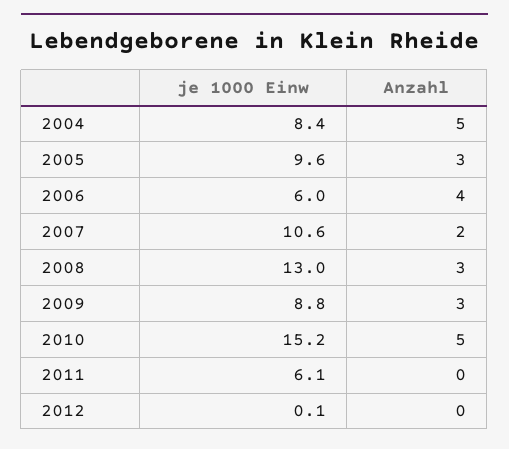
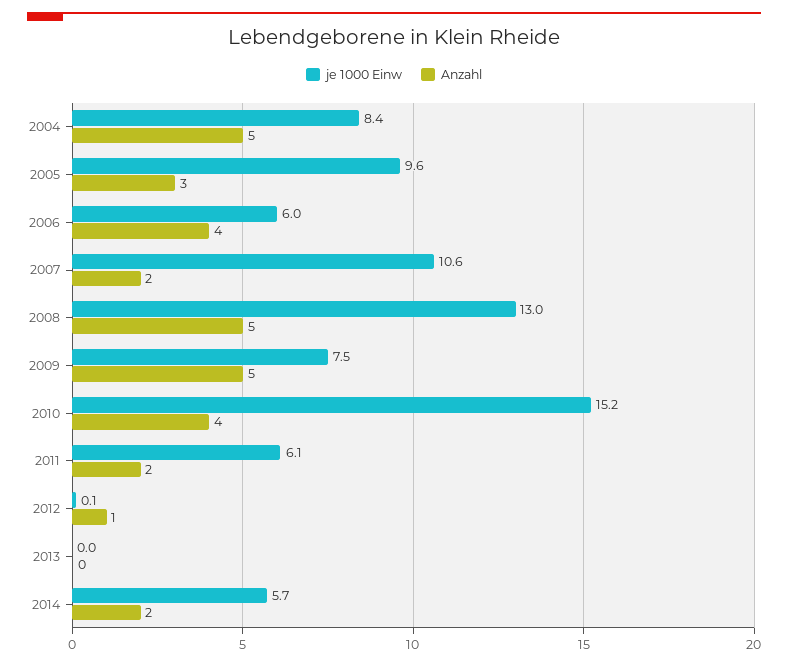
Anzahl, 2008: 3 -> 5
je 1000 Einw, 2009: 8.8 -> 7.5
Anzahl, 2009: 3 -> 5
Anzahl, 2010: 5 -> 4
Anzahl, 2011: 0 -> 2
Anzahl, 2012: 0 -> 1
je 1000 Einw, 2013: none -> 0
Anzahl, 2013: none -> 0
je 1000 Einw, 2014: none -> 5.7
Anzahl, 2014: none -> 2

